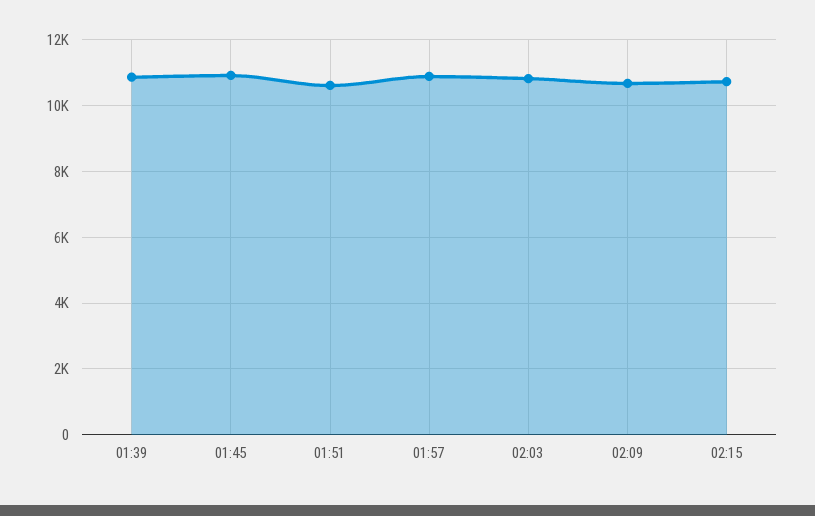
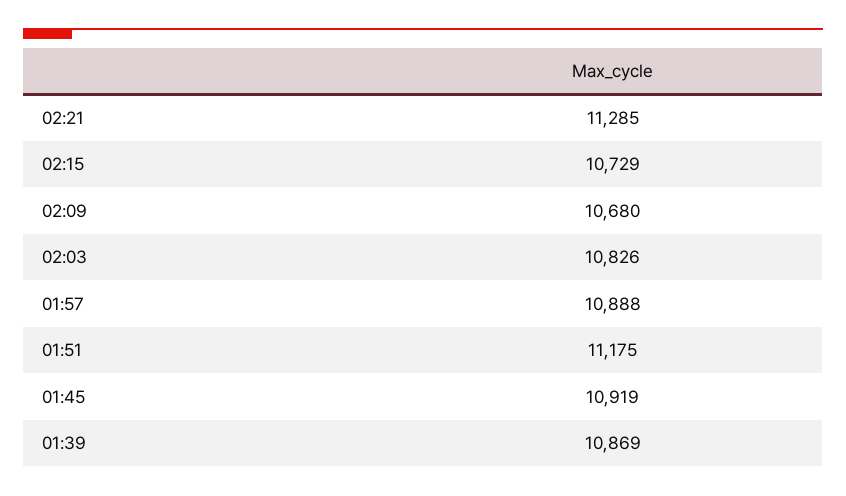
01:51: 10600 -> 11175
02:21: none -> 11285

